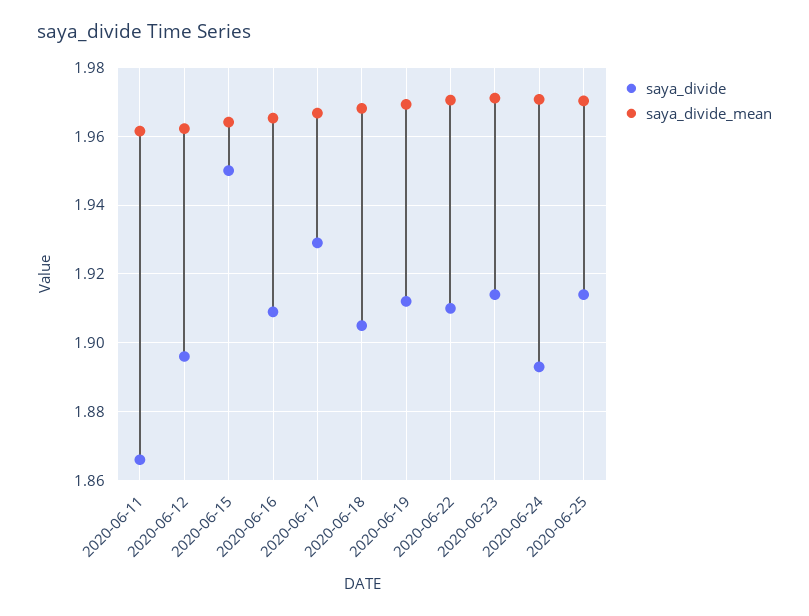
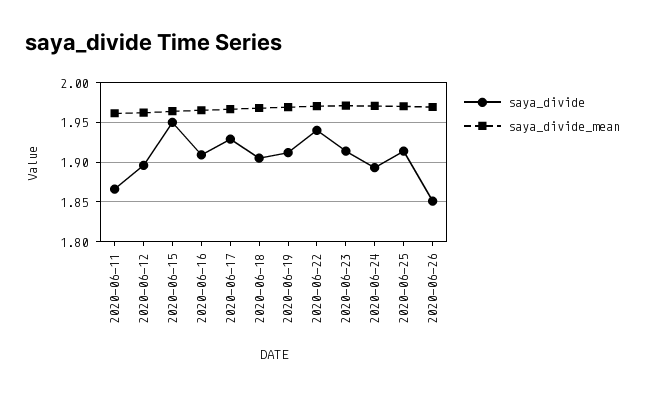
saya_divide, 2020-06-22: 1.91 -> 1.94
saya_divide, 2020-06-26: none -> 1.85
saya_divide_mean, 2020-06-26: none -> 1.97

